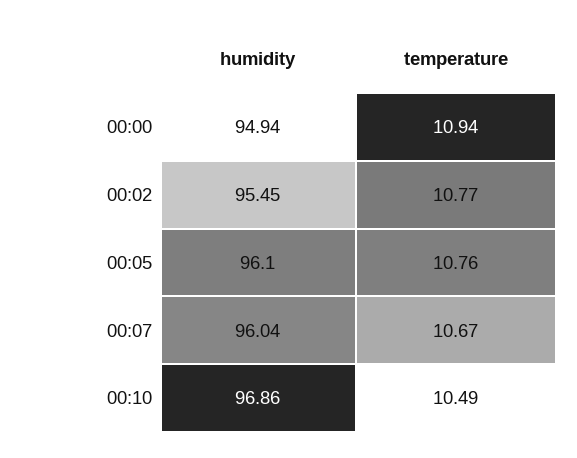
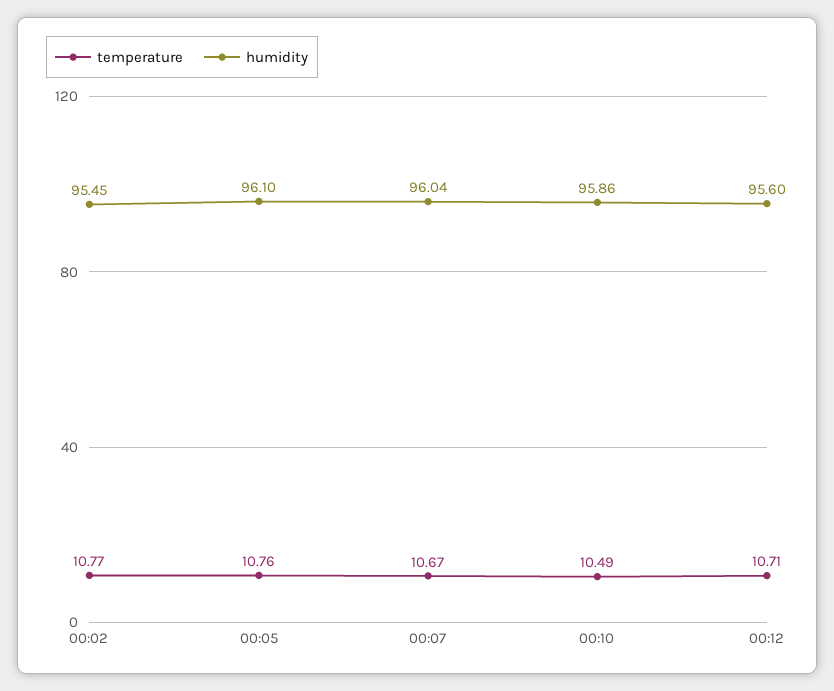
humidity, 00:00: 94.94 -> none
temperature, 00:00: 10.94 -> none
humidity, 00:10: 96.86 -> 95.86
temperature, 00:12: none -> 10.71
humidity, 00:12: none -> 95.6

